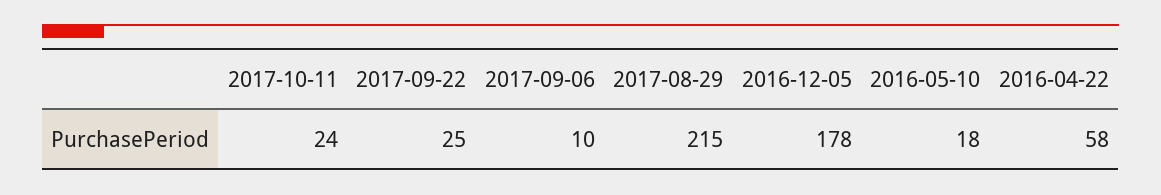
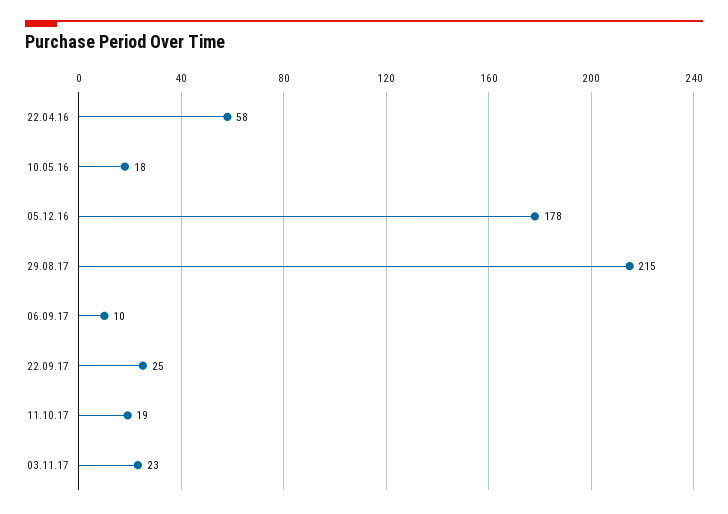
2017-10-11: 24 -> 19
03.11.17: none -> 23

